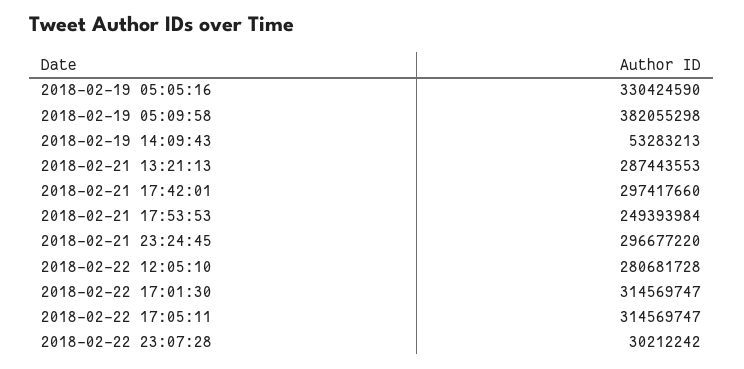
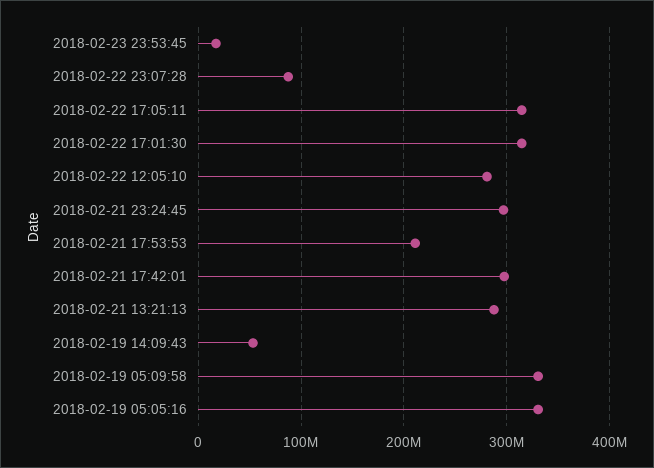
2018-02-19 05:09:58: 382055298 -> 330000000
2018-02-21 17:53:53: 249393984 -> 210000000
2018-02-22 23:07:28: 30212242 -> 90000000
2018-02-23 23:53:45: none -> 20000000

